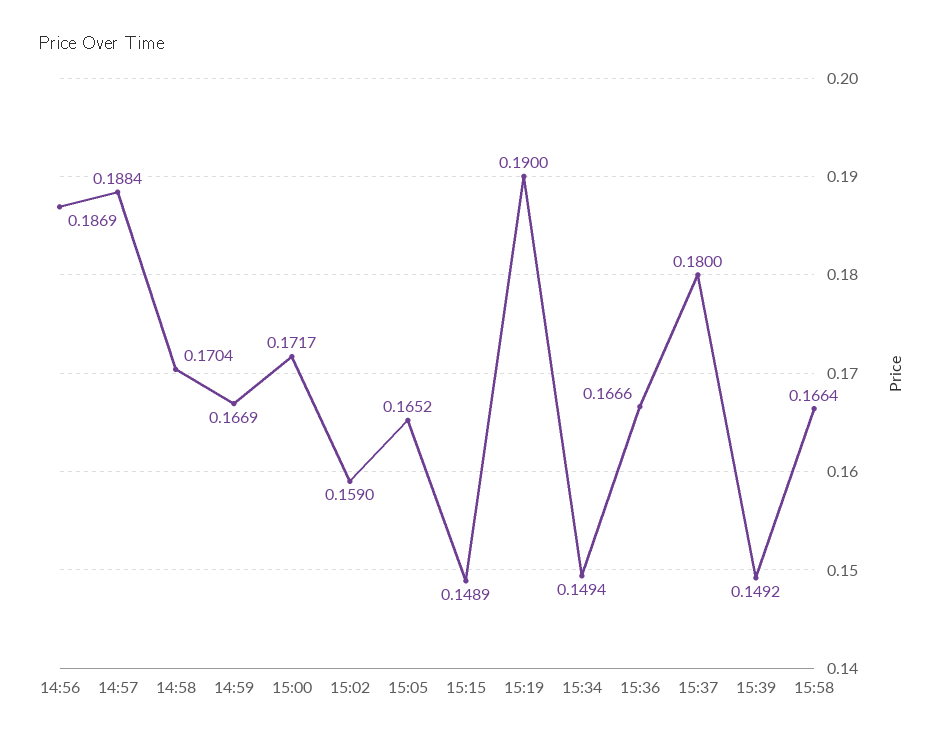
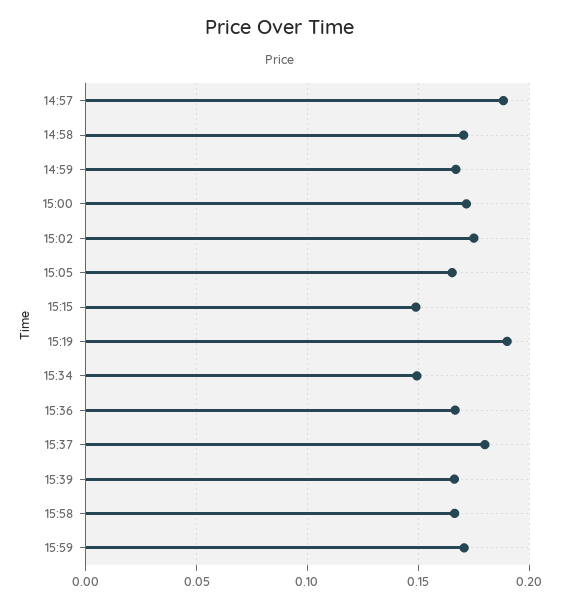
14:56: 0.1869 -> none
15:02: 0.159 -> 0.175
15:39: 0.1492 -> 0.165
15:59: none -> 0.17

